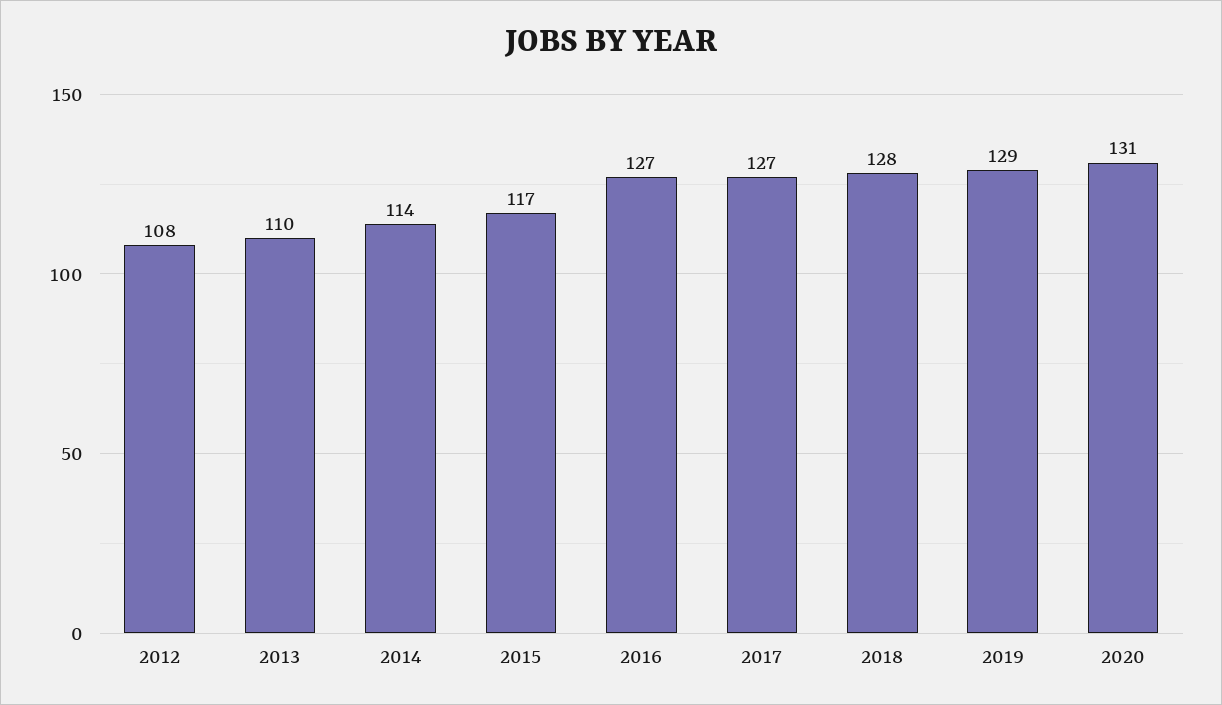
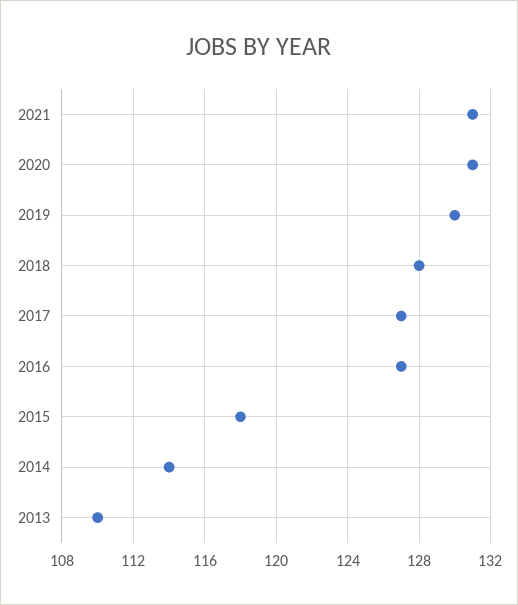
2012: 108 -> none
2015: 117 -> 118
2019: 129 -> 130
2021: none -> 131

